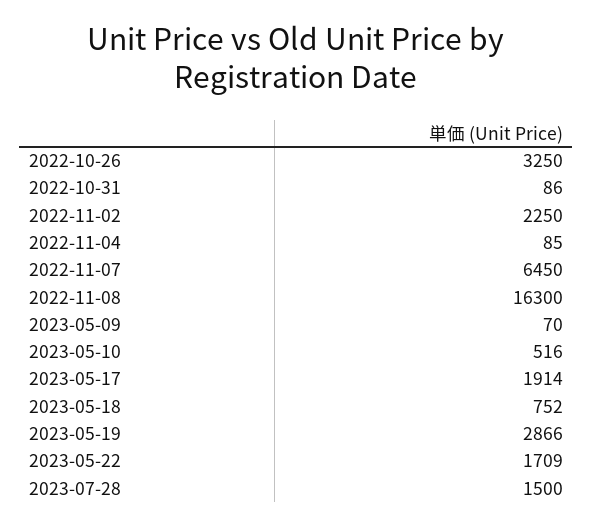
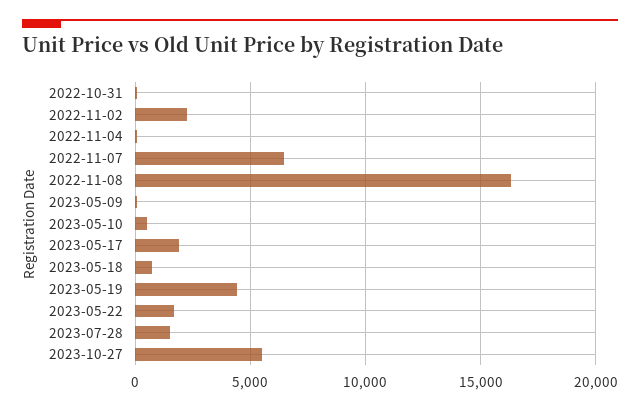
2022-10-26: 3250 -> none
2023-05-19: 2866 -> 4500
2023-10-27: none -> 5500

